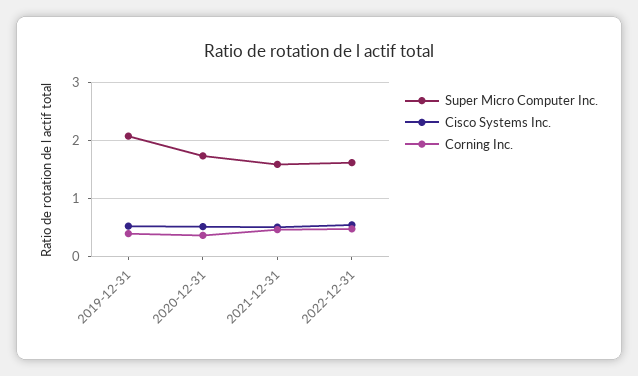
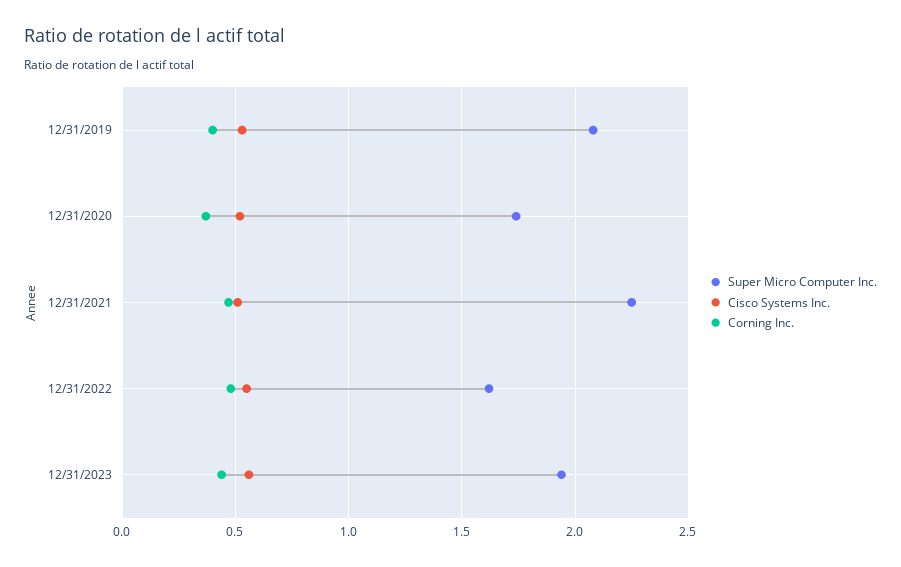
Super Micro Computer Inc., 2021-12-31: 1.6 -> 2.25
Super Micro Computer Inc., 12/31/2023: none -> 1.95
Cisco Systems Inc., 12/31/2023: none -> 0.55
Corning Inc., 12/31/2023: none -> 0.45

